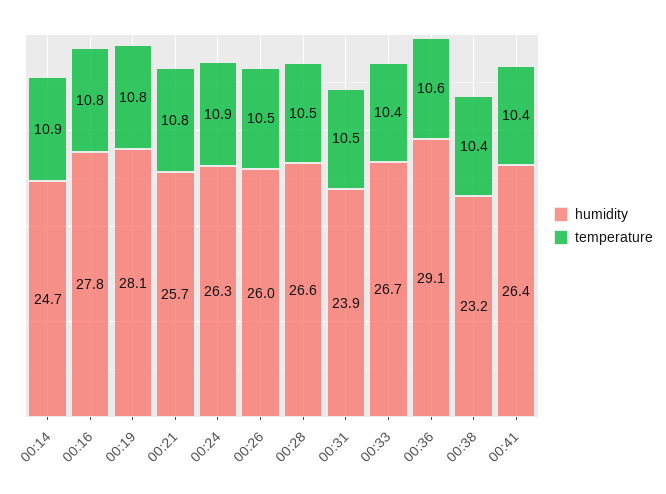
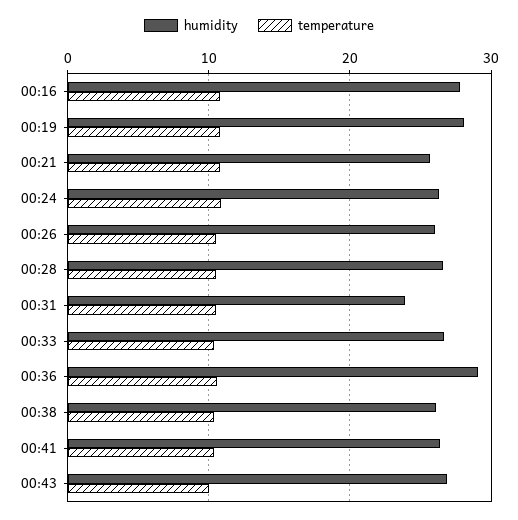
humidity, 00:14: 24.7 -> none
temperature, 00:14: 10.9 -> none
humidity, 00:38: 23.2 -> 26
humidity, 00:43: none -> 27
temperature, 00:43: none -> 10

